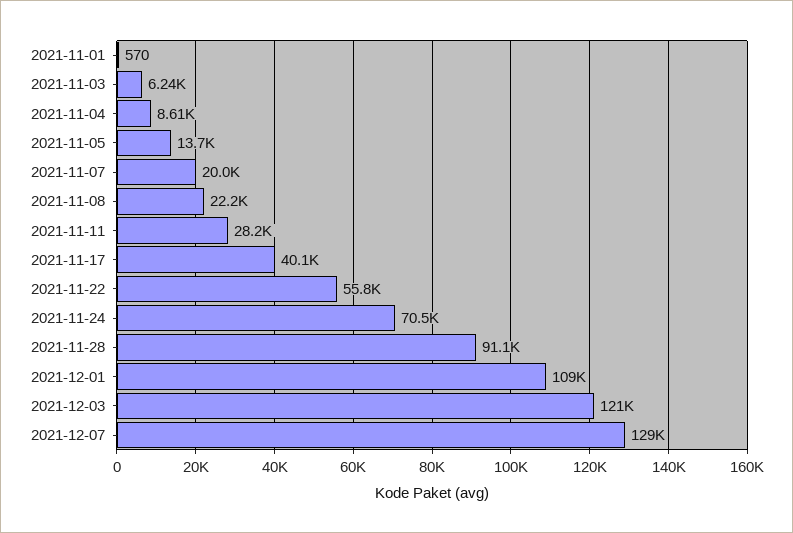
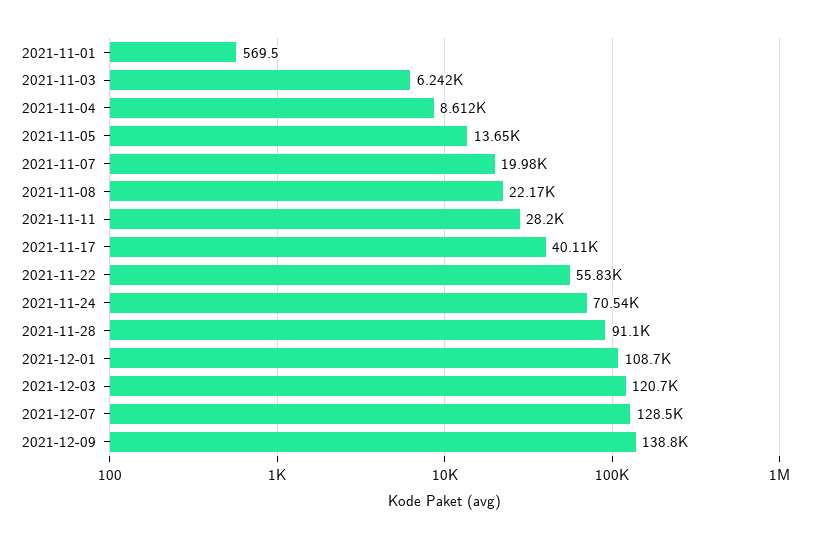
2021-12-09: none -> 138800

